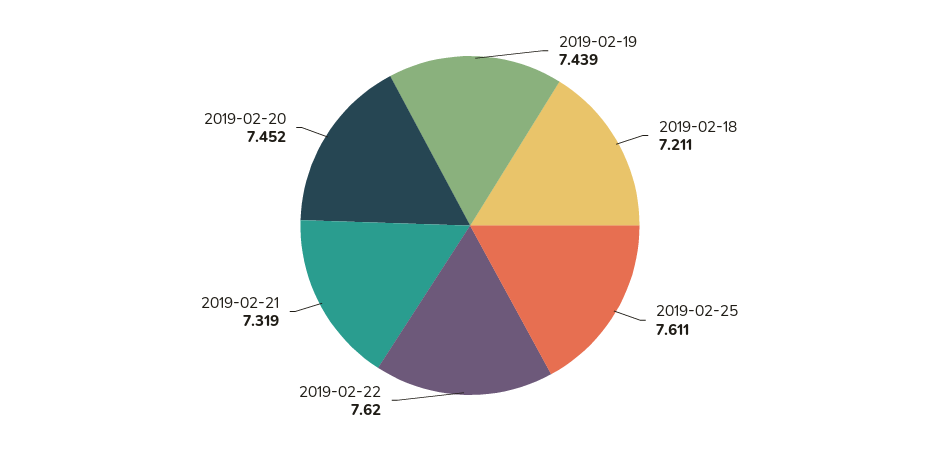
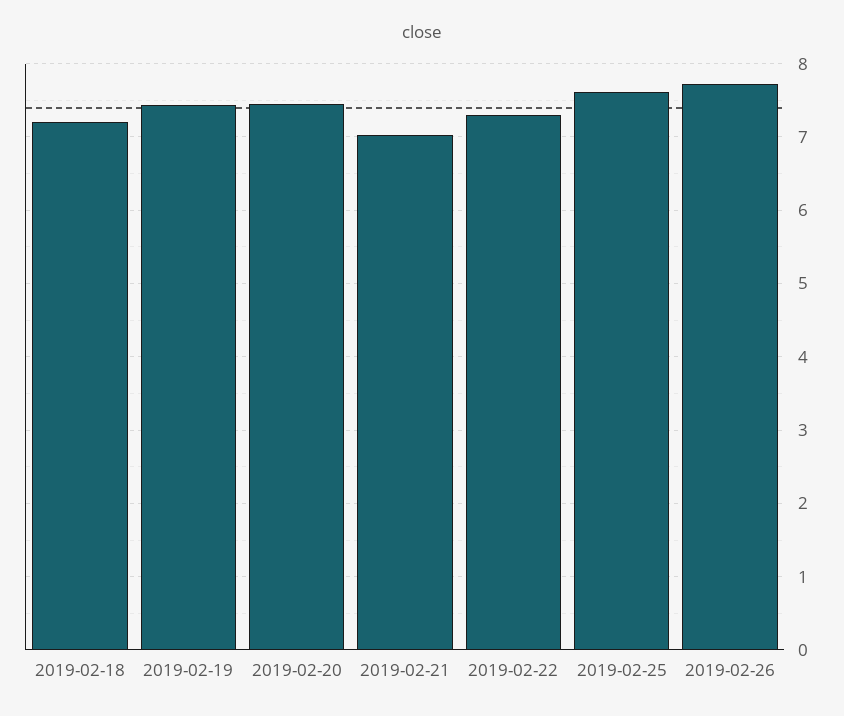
2019-02-22: 7.62 -> 7.3
2019-02-21: 7.319 -> 7
2019-02-26: none -> 7.7

